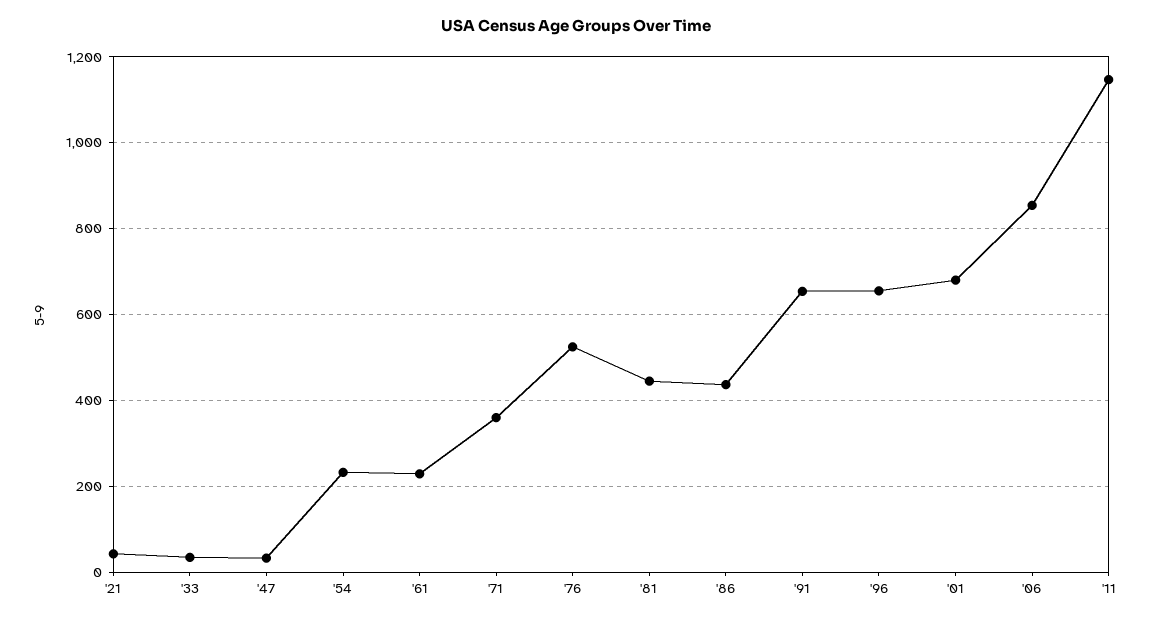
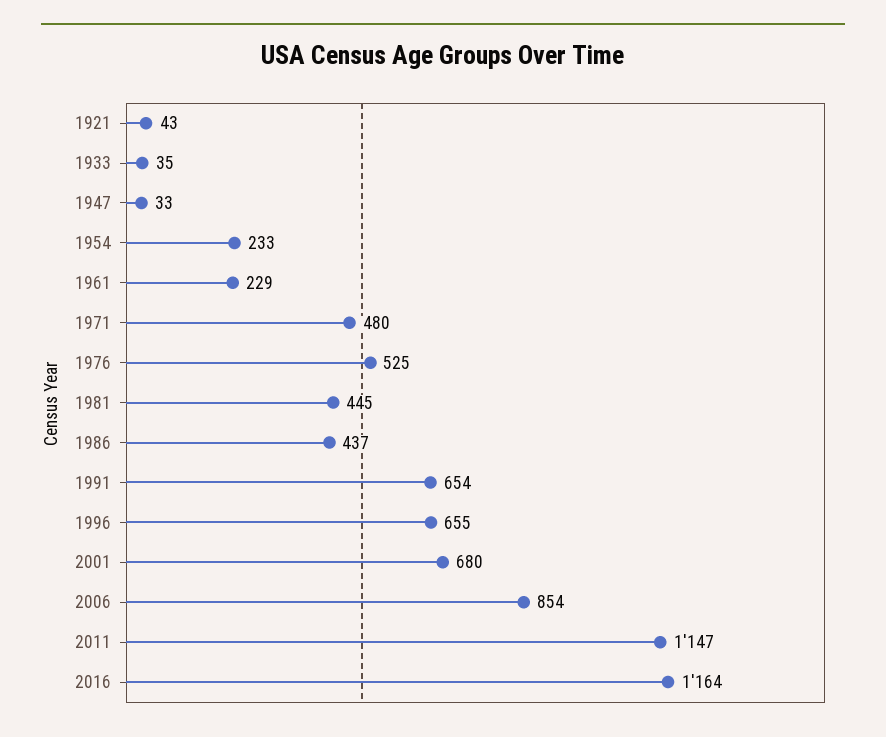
'71: 360 -> 480
2016: none -> 1164

